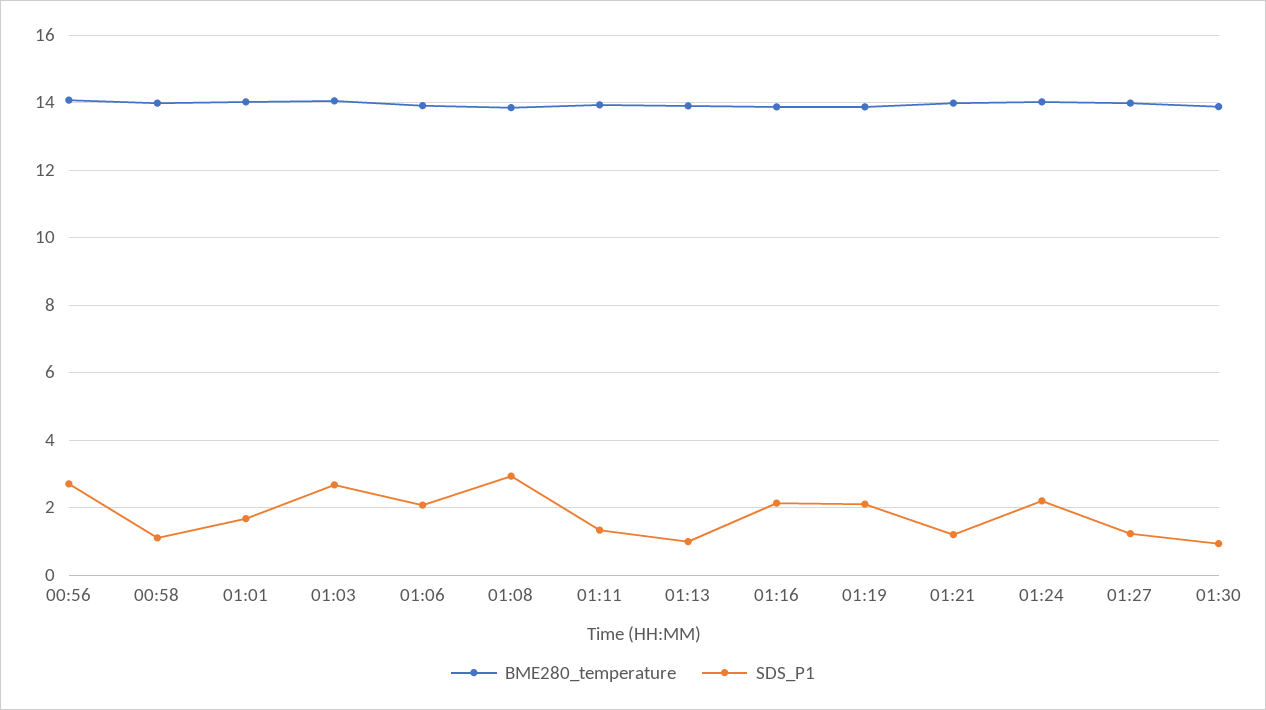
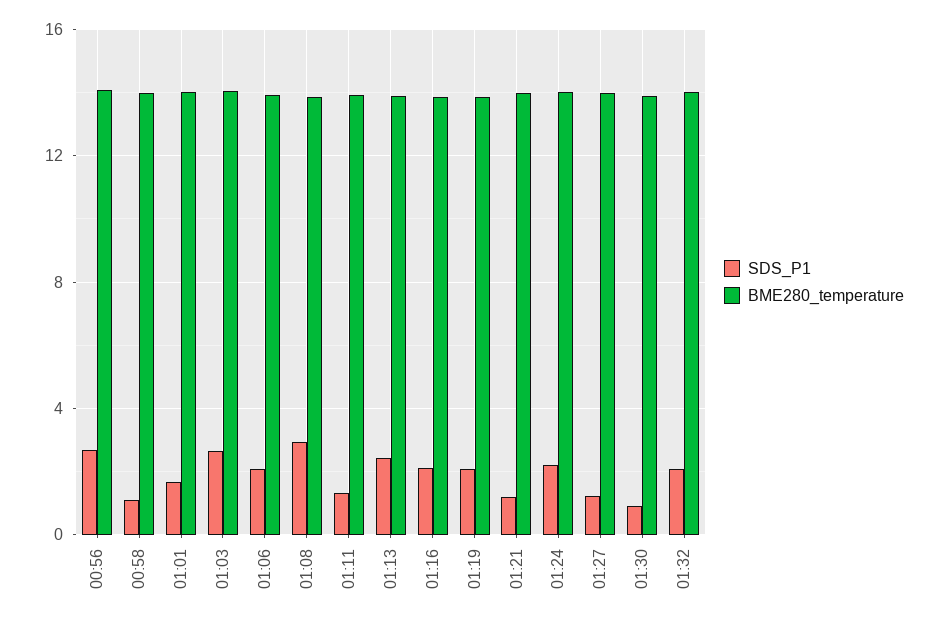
SDS_P1, 01:13: 1 -> 2.5
SDS_P1, 01:32: none -> 2
BME280_temperature, 01:32: none -> 14

